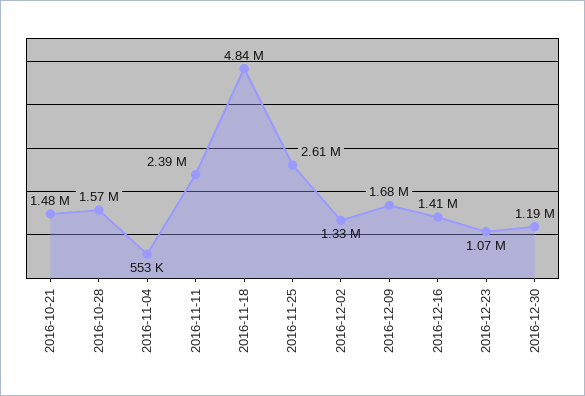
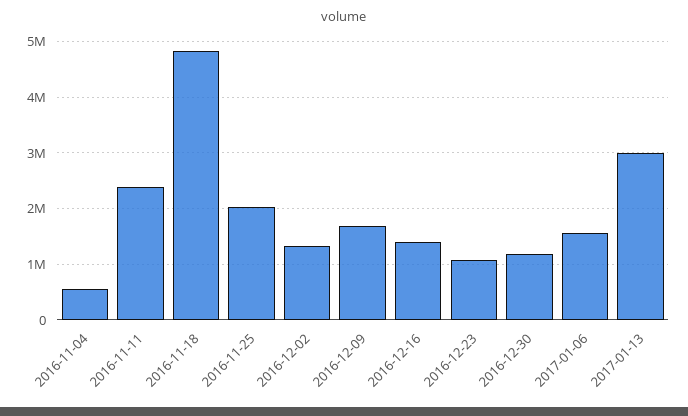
2016-10-21: 1480000 -> none
2016-10-28: 1570000 -> none
2016-11-25: 2610000 -> 2000000
2017-01-06: none -> 1600000
2017-01-13: none -> 3000000

